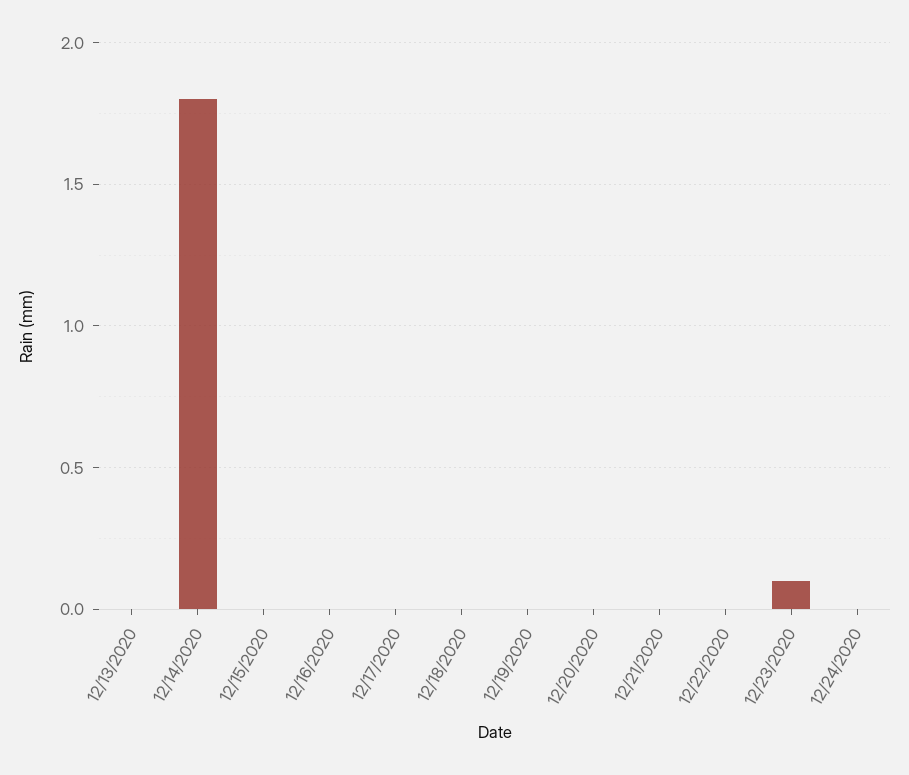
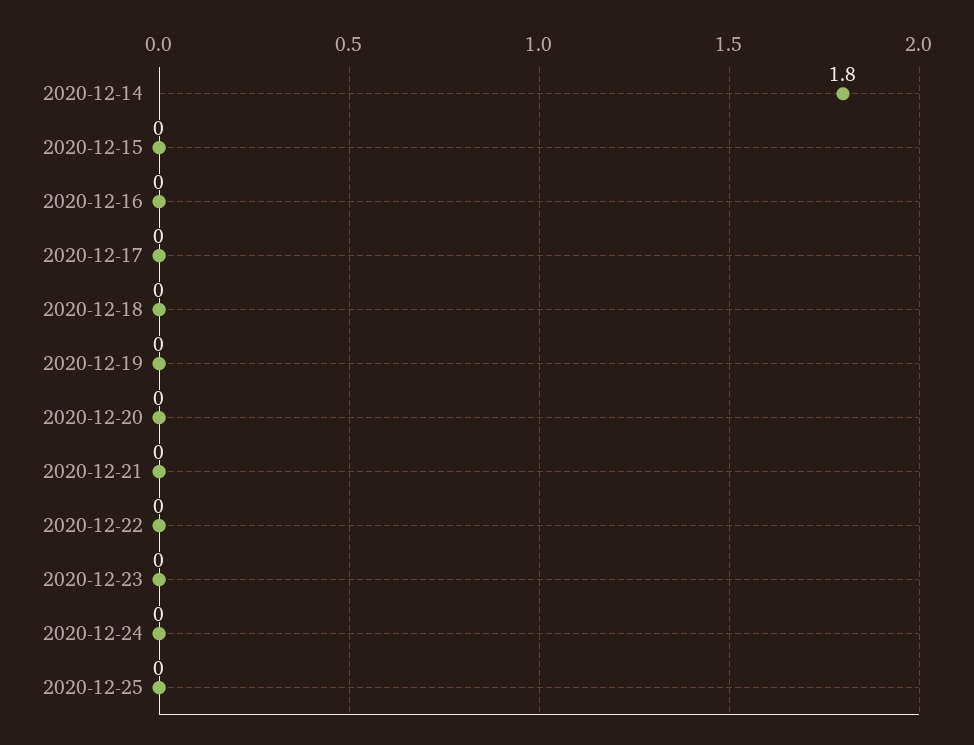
12/13/2020: 0 -> none
12/23/2020: 0.1 -> 0
2020-12-25: none -> 0

